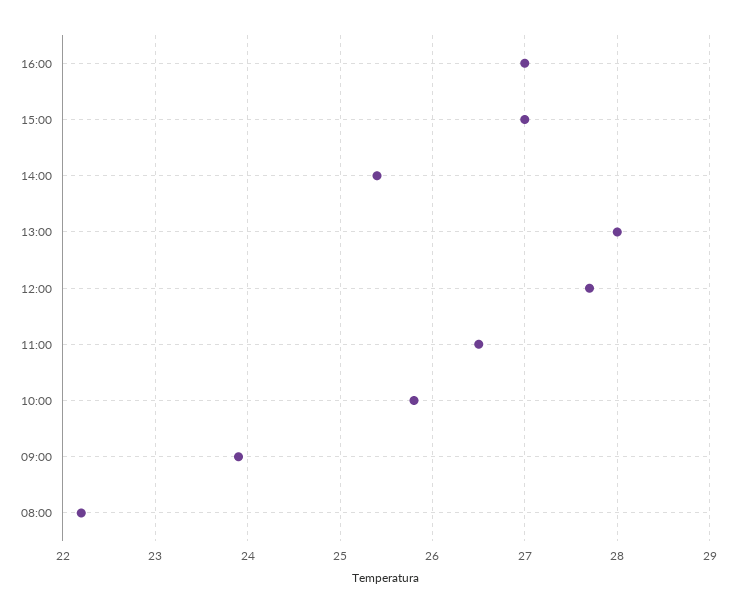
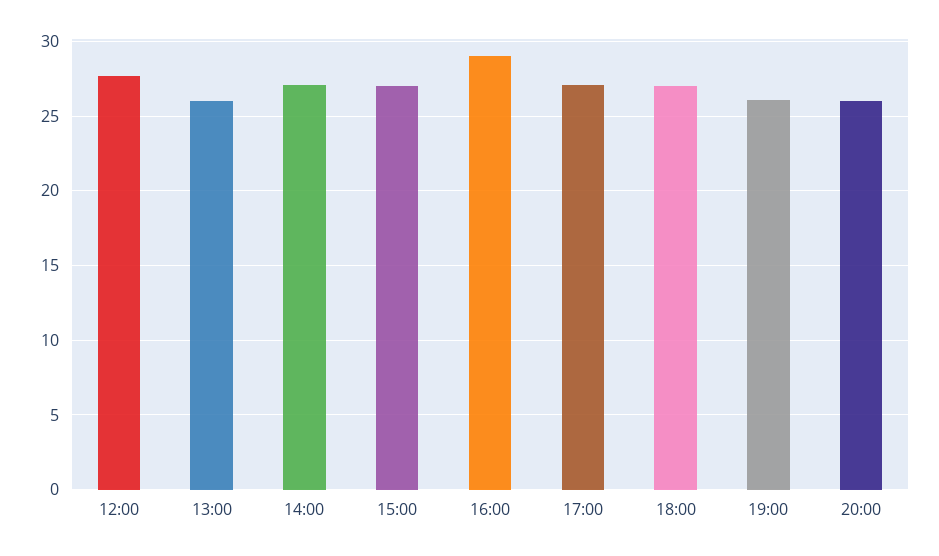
16:00: 27 -> 29
14:00: 25.4 -> 27
13:00: 28 -> 26
11:00: 26.5 -> none
10:00: 25.8 -> none
09:00: 23.9 -> none
08:00: 22.2 -> none
17:00: none -> 27
18:00: none -> 27
19:00: none -> 26
20:00: none -> 26

